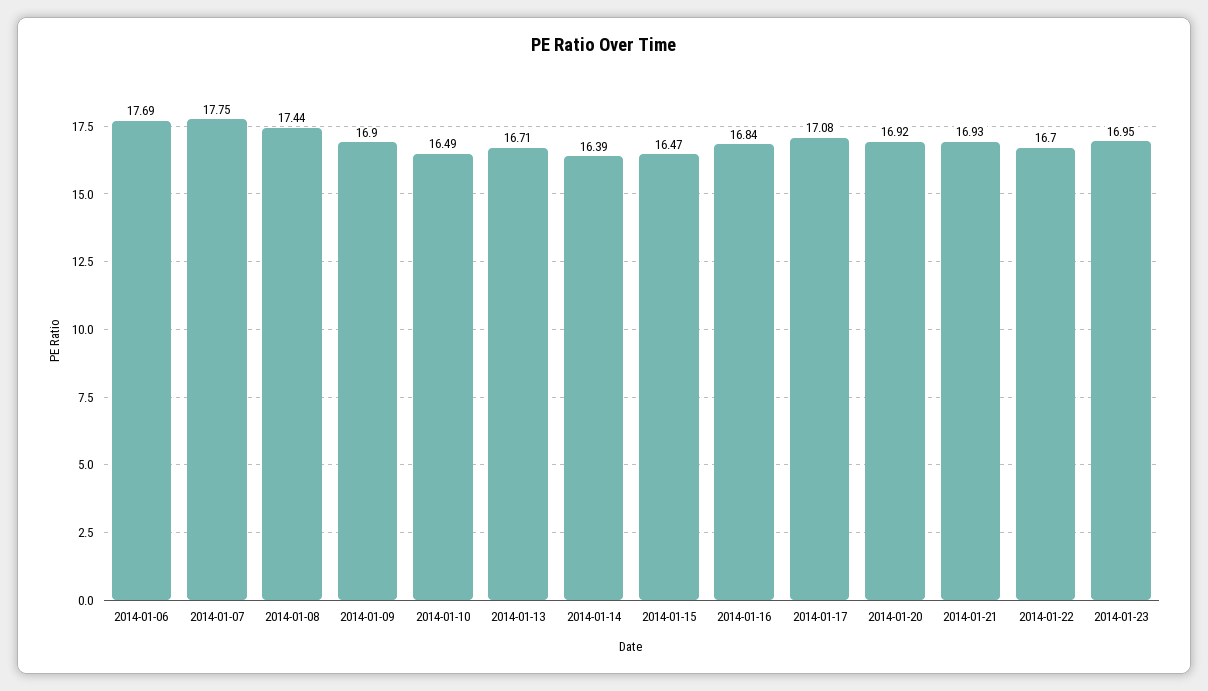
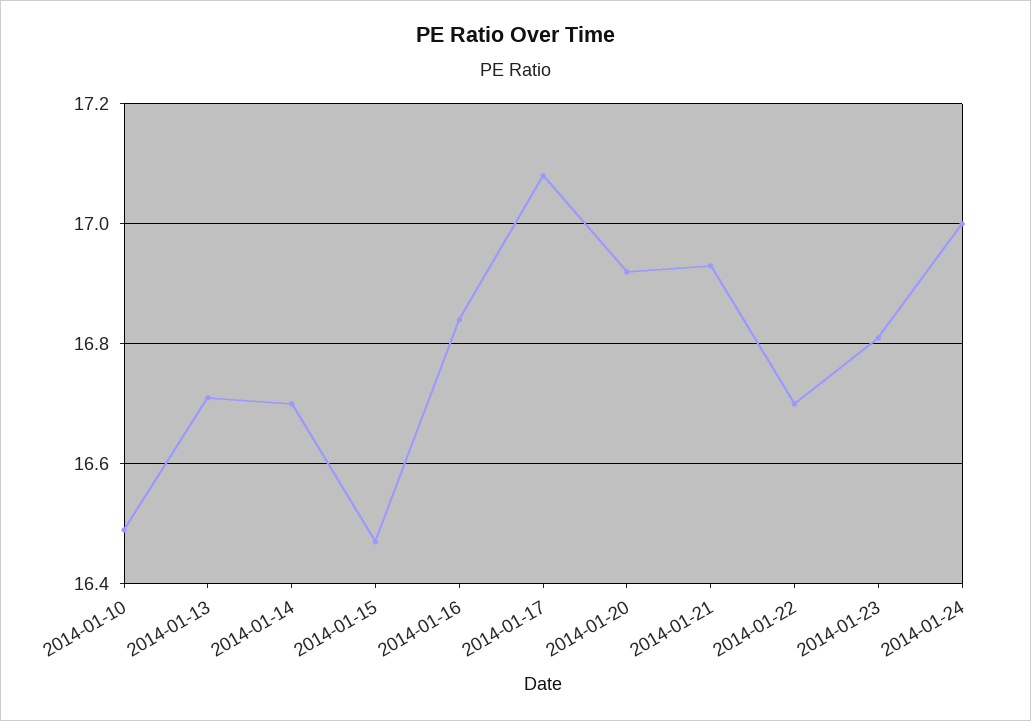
2014-01-06: 17.69 -> none
2014-01-07: 17.75 -> none
2014-01-08: 17.44 -> none
2014-01-09: 16.9 -> none
2014-01-14: 16.39 -> 16.7
2014-01-23: 16.95 -> 16.8
2014-01-24: none -> 17

